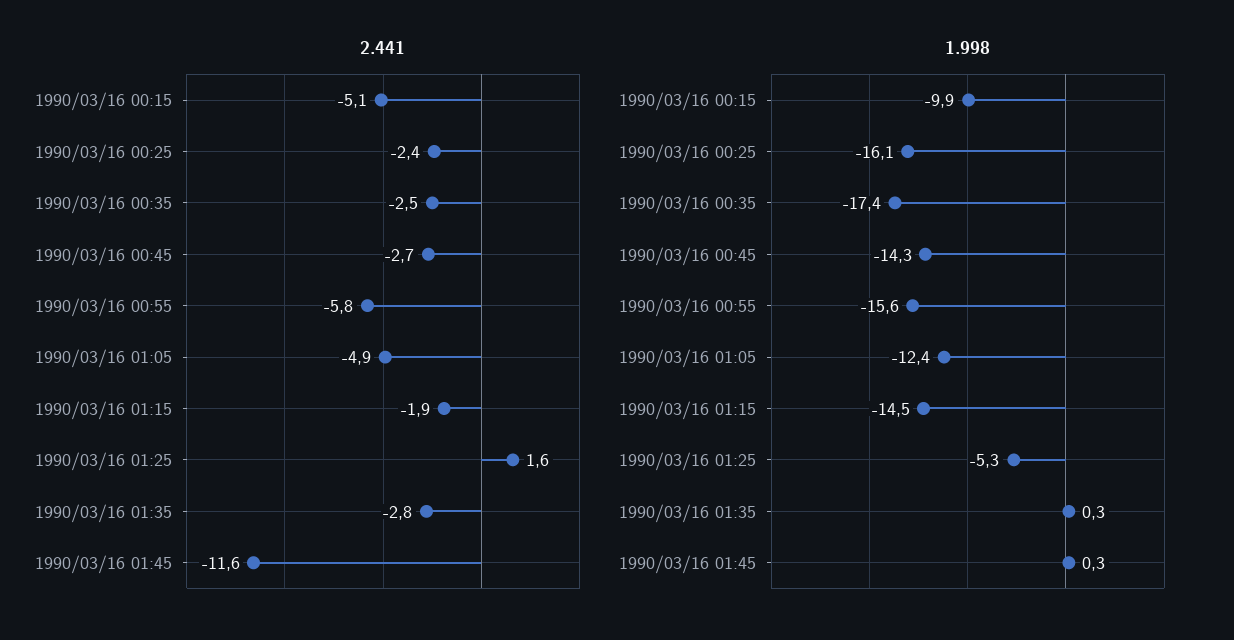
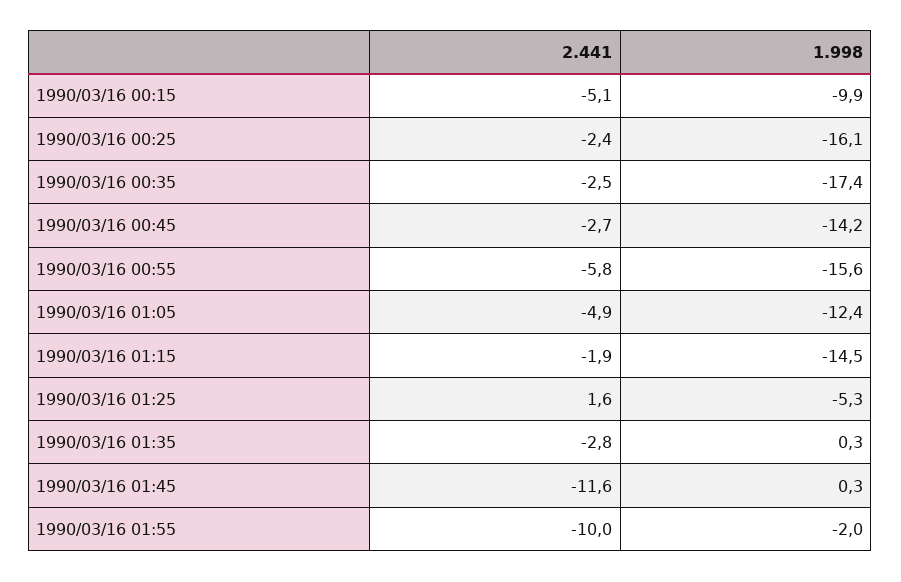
1.998, 1990/03/16 00:45: -14.3 -> -14.2
2.441, 1990/03/16 01:55: none -> -10
1.998, 1990/03/16 01:55: none -> -2

